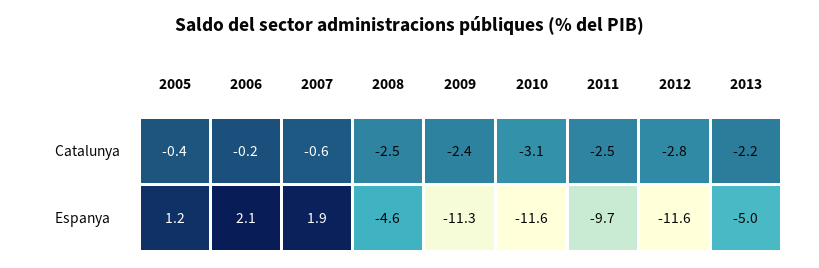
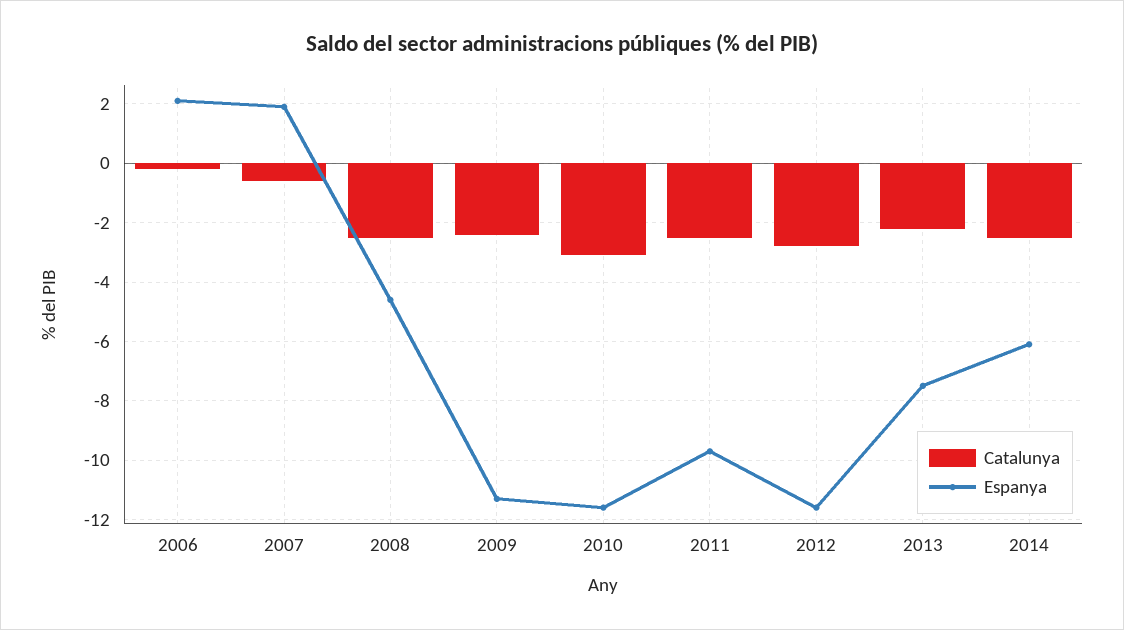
Catalunya, 2005: -0.4 -> none
Espanya, 2005: 1.2 -> none
Espanya, 2013: -5 -> -7.5
Catalunya, 2014: none -> -2.5
Espanya, 2014: none -> -6

